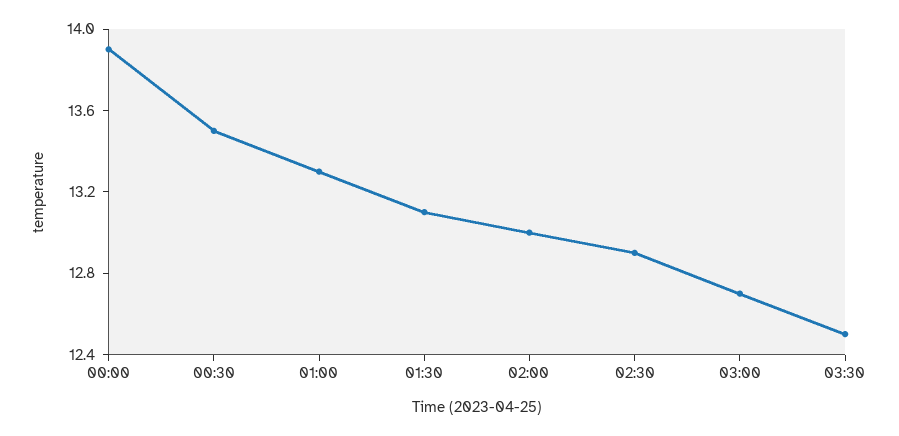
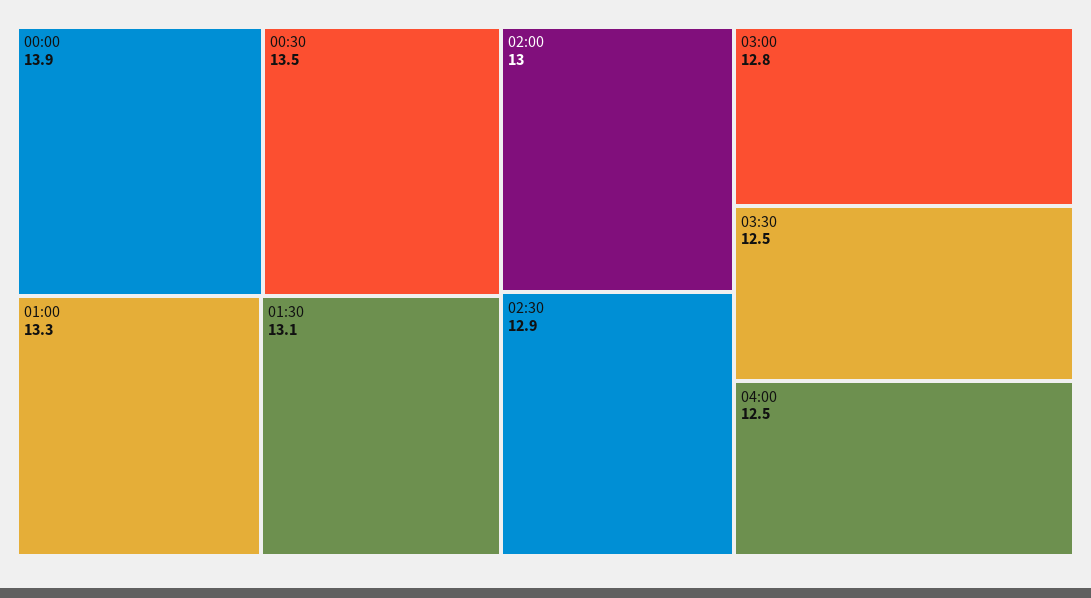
03:00: 12.7 -> 12.8
04:00: none -> 12.5

